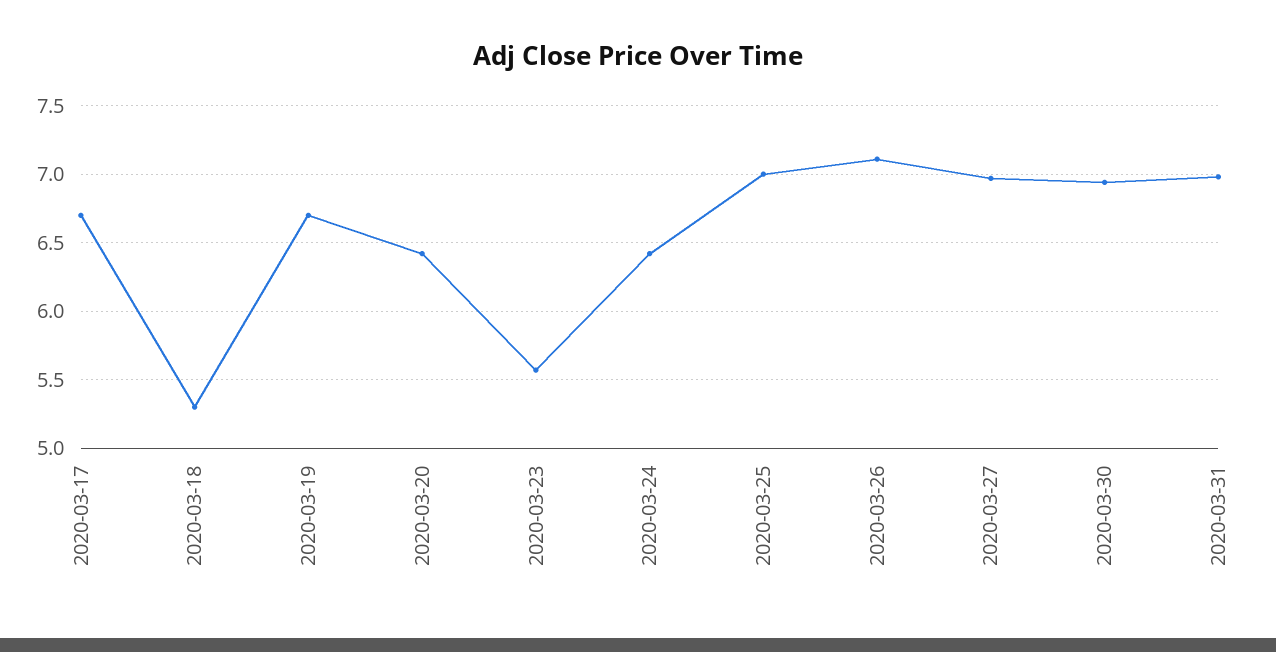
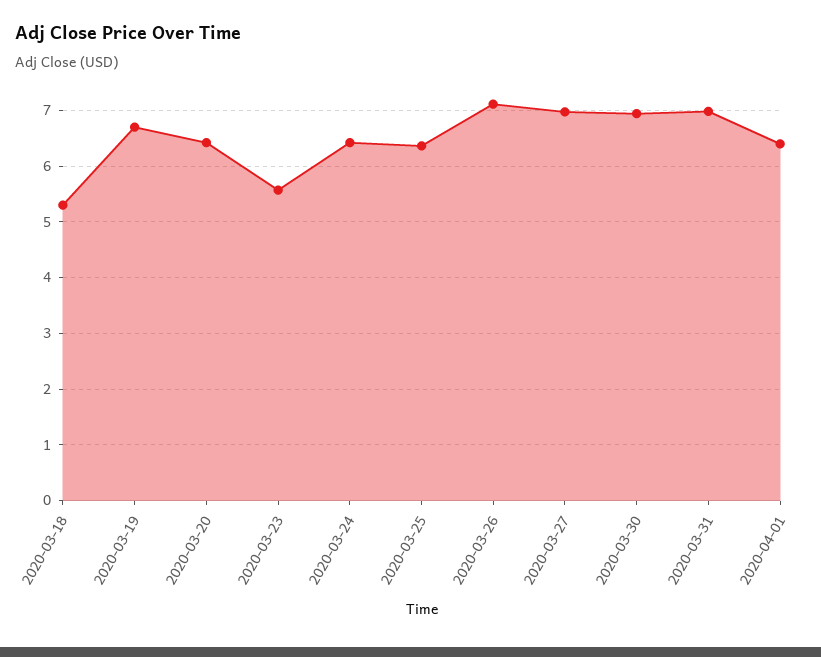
2020-03-17: 6.7 -> none
2020-03-25: 7 -> 6.4
2020-04-01: none -> 6.4

